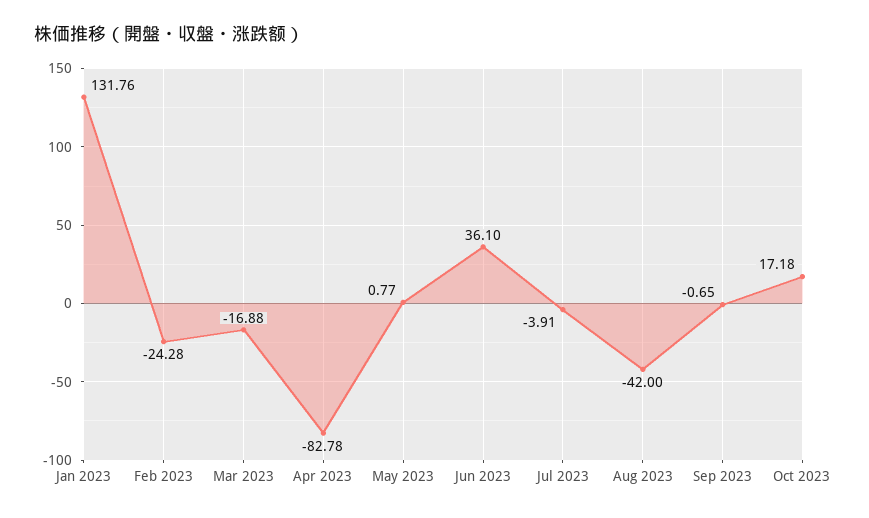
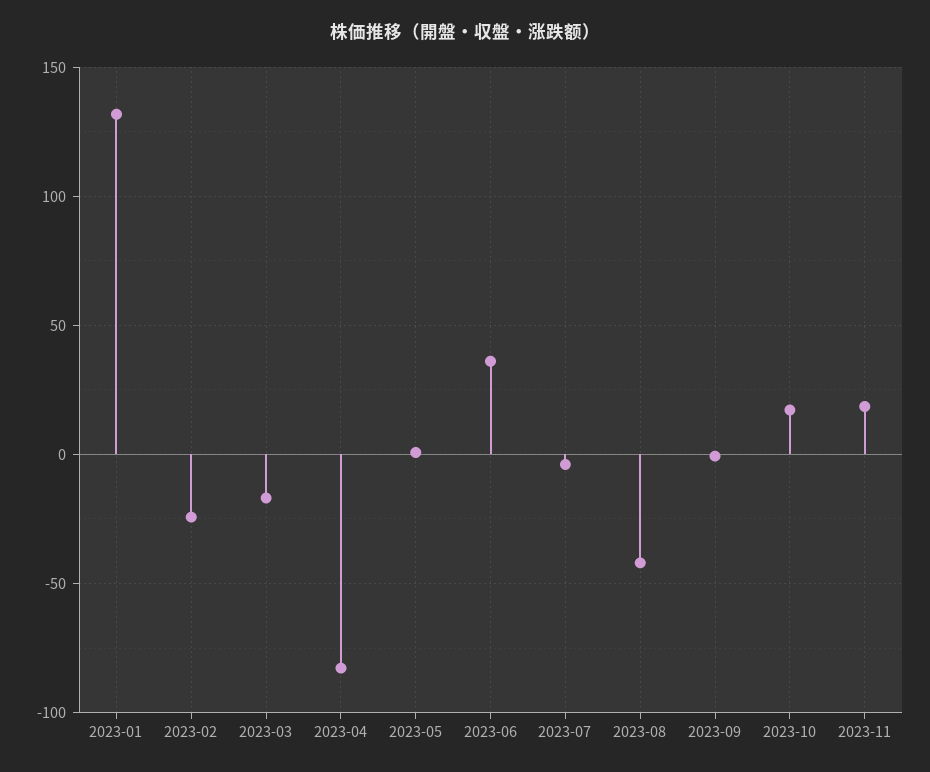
2023-11: none -> 20

